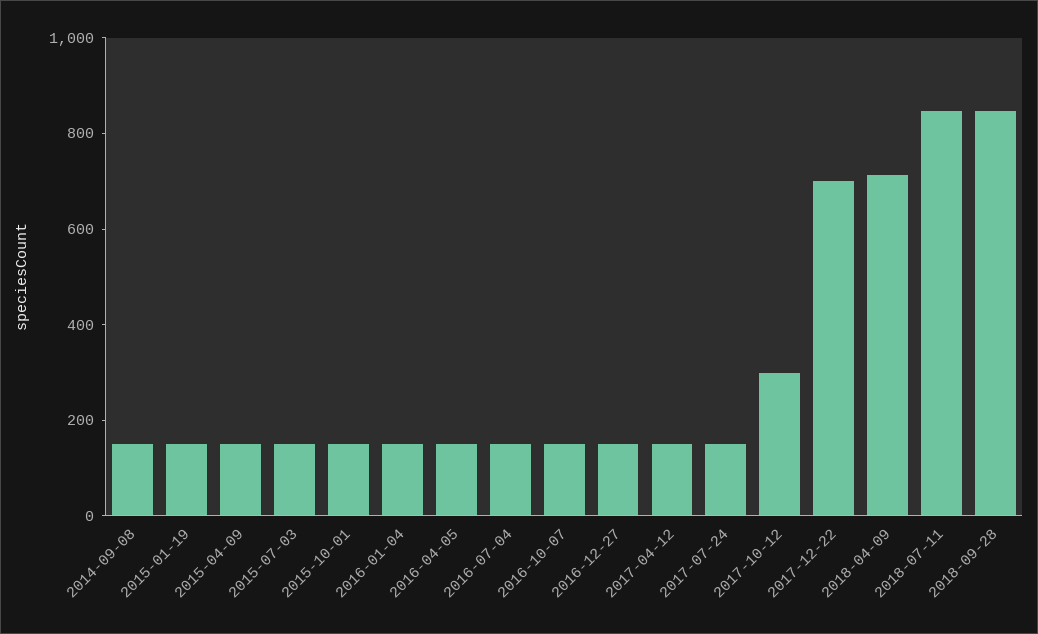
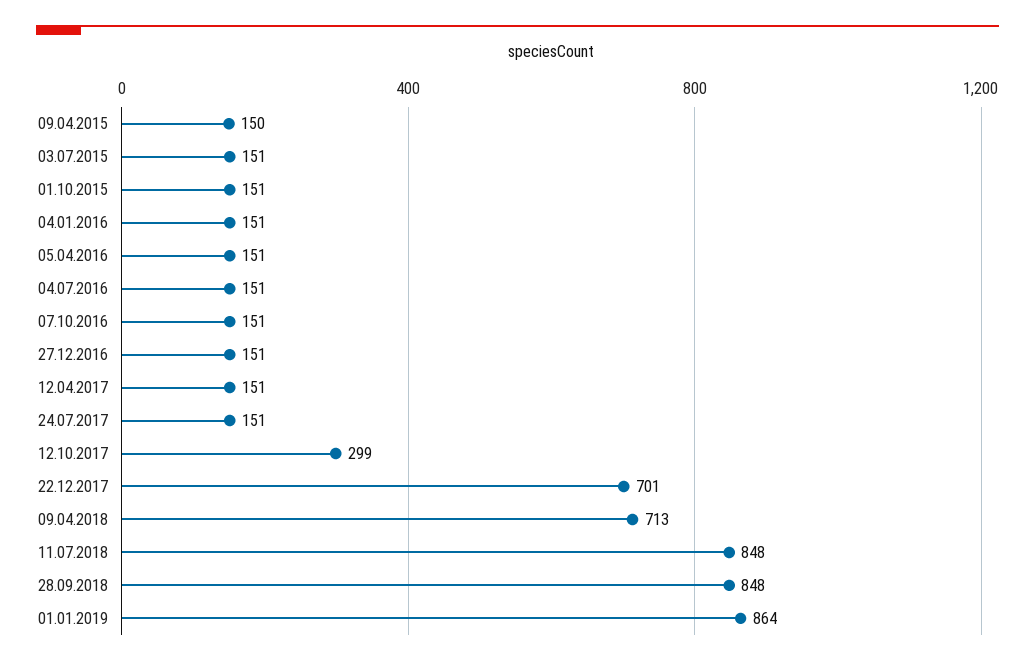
2014-09-08: 150 -> none
2015-01-19: 150 -> none
01.01.2019: none -> 864

